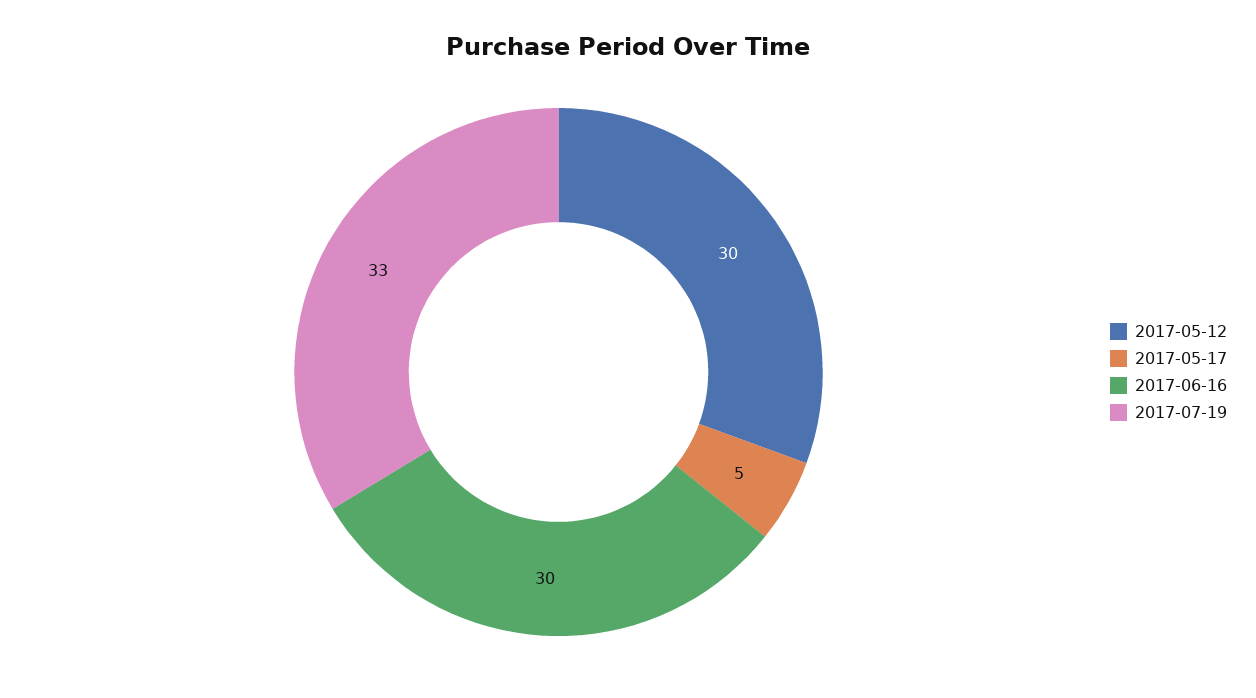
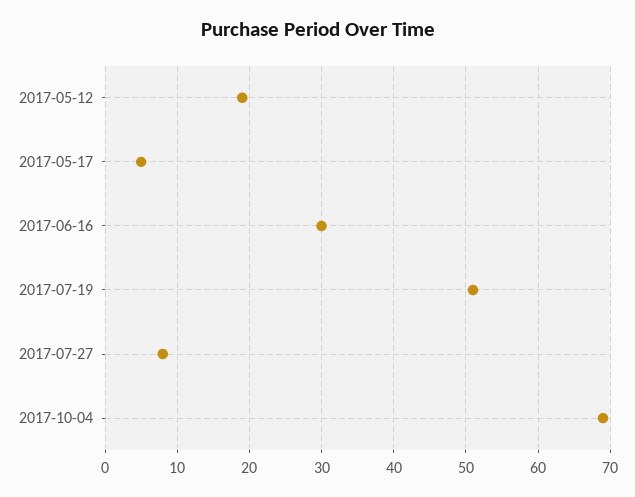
2017-05-12: 30 -> 19
2017-07-19: 33 -> 51
2017-07-27: none -> 8
2017-10-04: none -> 69

